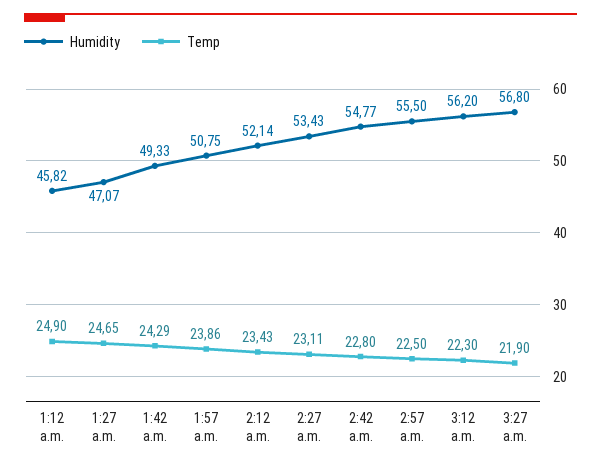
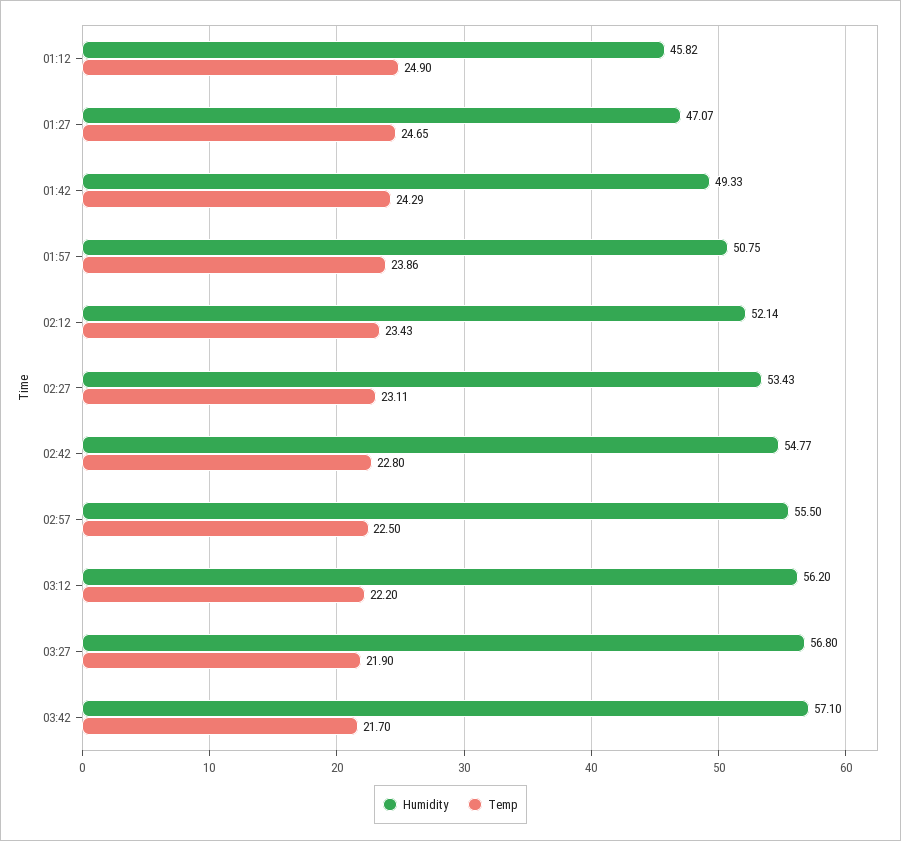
Temp, 3:12 a.m.: 22.3 -> 22.2
Humidity, 03:42: none -> 57.1
Temp, 03:42: none -> 21.7

